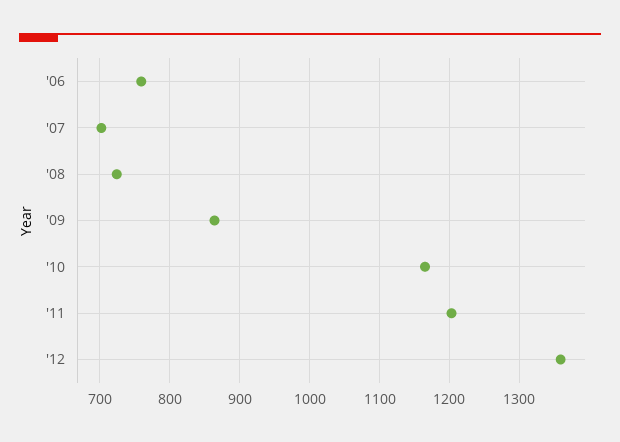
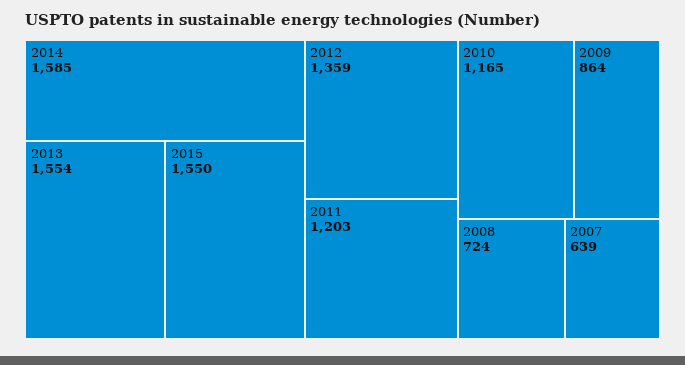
'06: 760 -> none
'07: 700 -> 639
2014: none -> 1585
2013: none -> 1554
2015: none -> 1550

